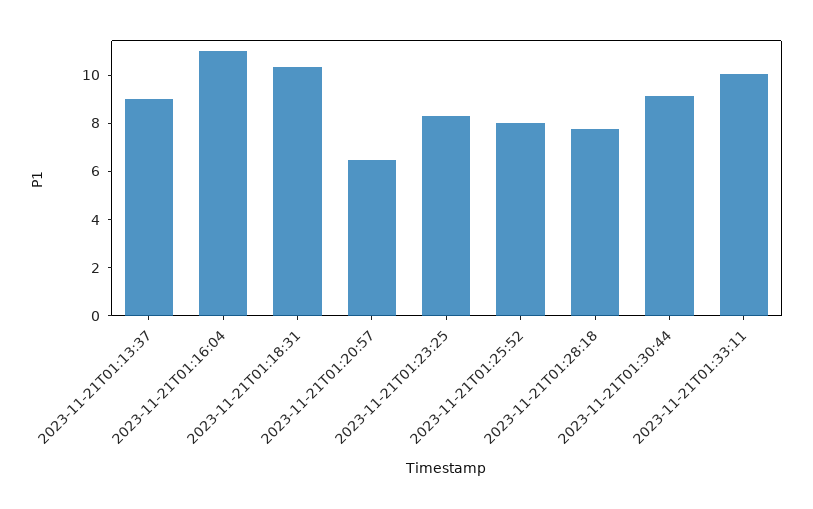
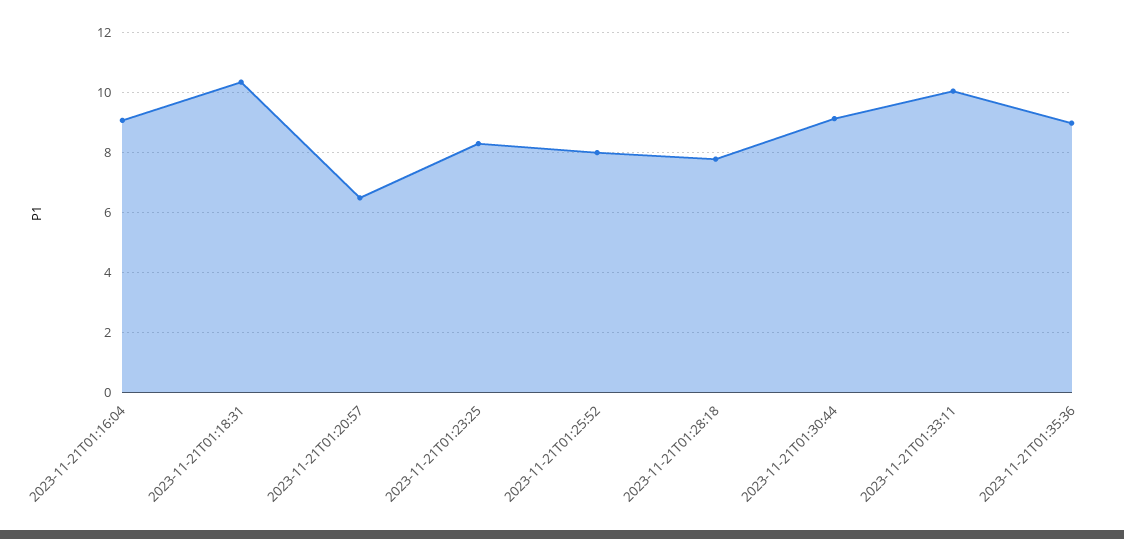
2023-11-21T01:13:37: 9 -> none
2023-11-21T01:16:04: 11 -> 9
2023-11-21T01:35:36: none -> 9

